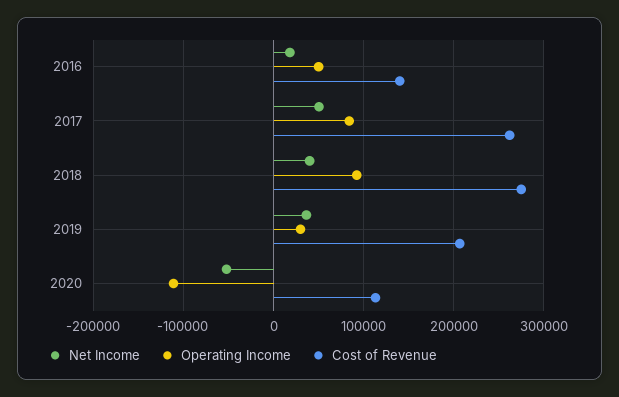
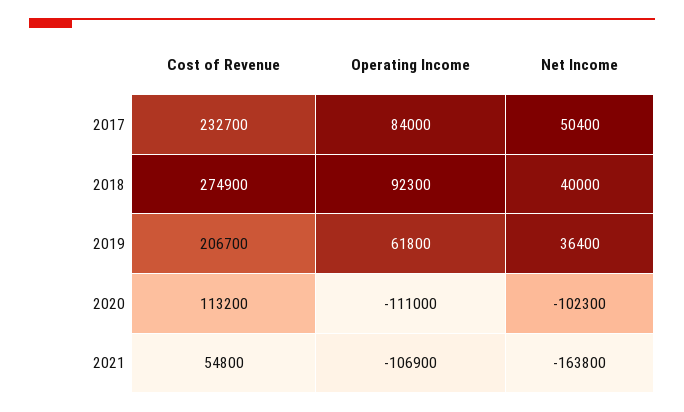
Net Income, 2016: 20000 -> none
Operating Income, 2016: 50000 -> none
Cost of Revenue, 2016: 140000 -> none
Cost of Revenue, 2017: 260000 -> 232700
Operating Income, 2019: 30000 -> 61800
Net Income, 2020: -50000 -> -102300
Cost of Revenue, 2021: none -> 54800
Operating Income, 2021: none -> -106900
Net Income, 2021: none -> -163800

